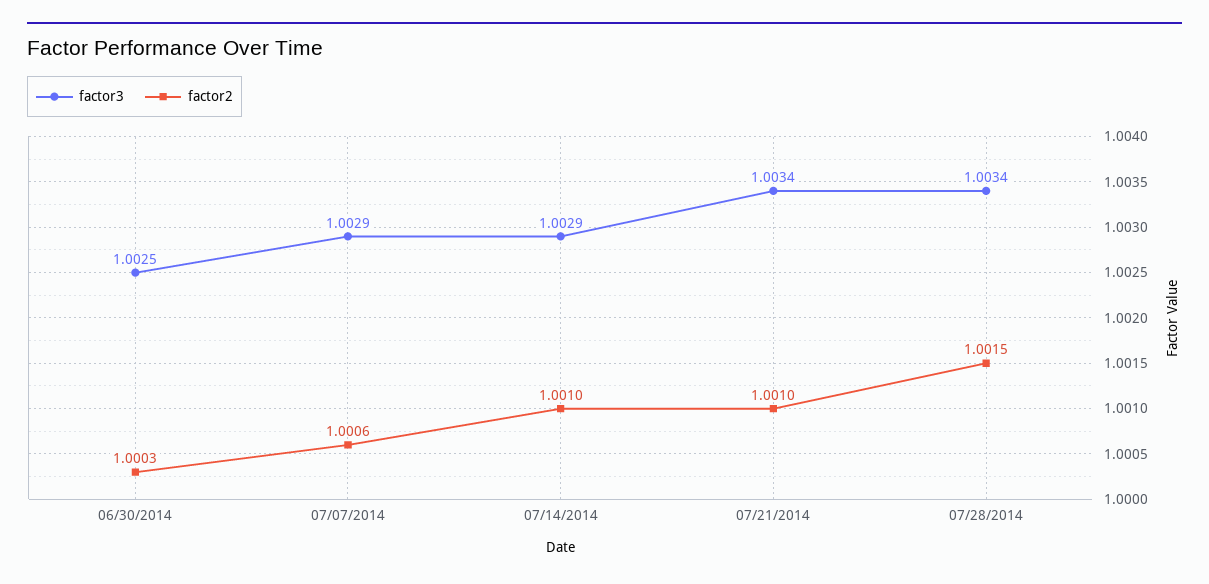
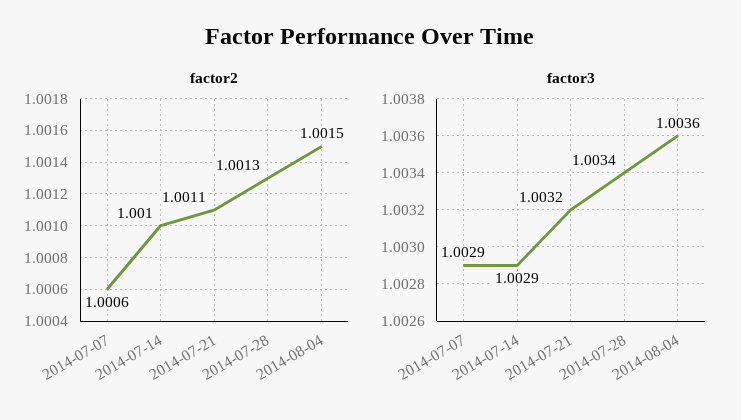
factor3, 06/30/2014: 1.0025 -> none
factor2, 06/30/2014: 1.0003 -> none
factor3, 07/21/2014: 1.0034 -> 1.0032
factor2, 07/21/2014: 1.001 -> 1.0011
factor2, 07/28/2014: 1.0015 -> 1.0013
factor2, 2014-08-04: none -> 1.0015
factor3, 2014-08-04: none -> 1.0036

